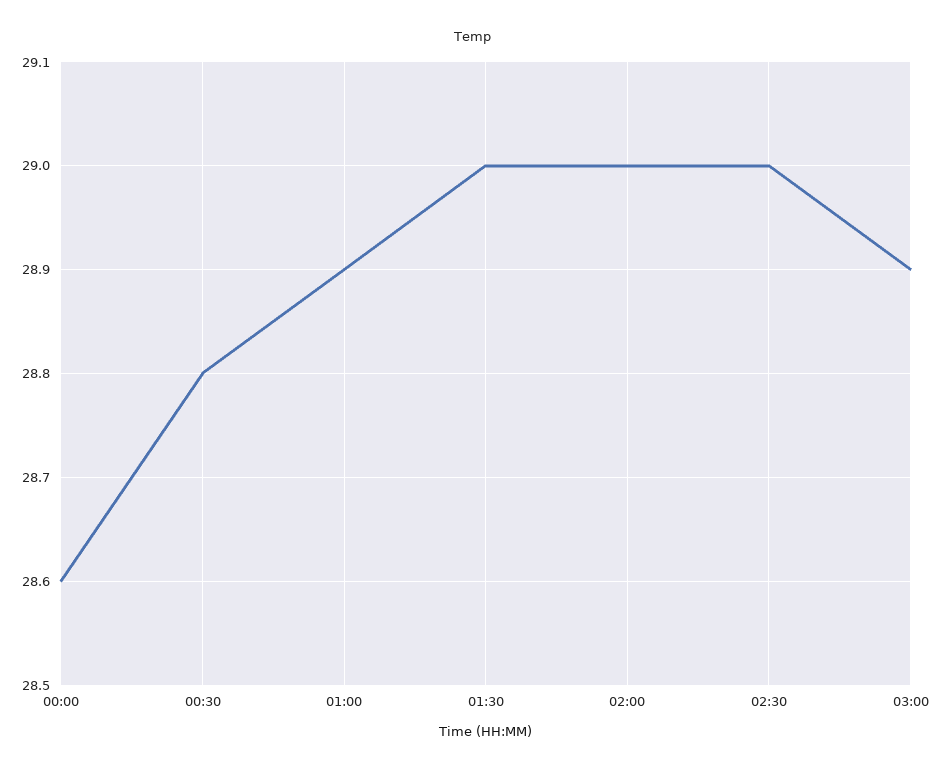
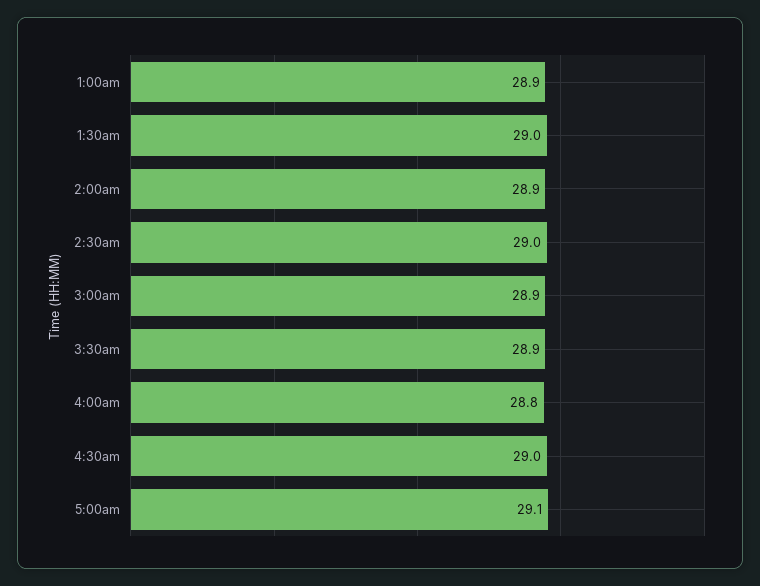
00:00: 28.6 -> none
00:30: 28.8 -> none
02:00: 29 -> 28.9
3:30am: none -> 28.9
4:00am: none -> 28.8
4:30am: none -> 29
5:00am: none -> 29.1

